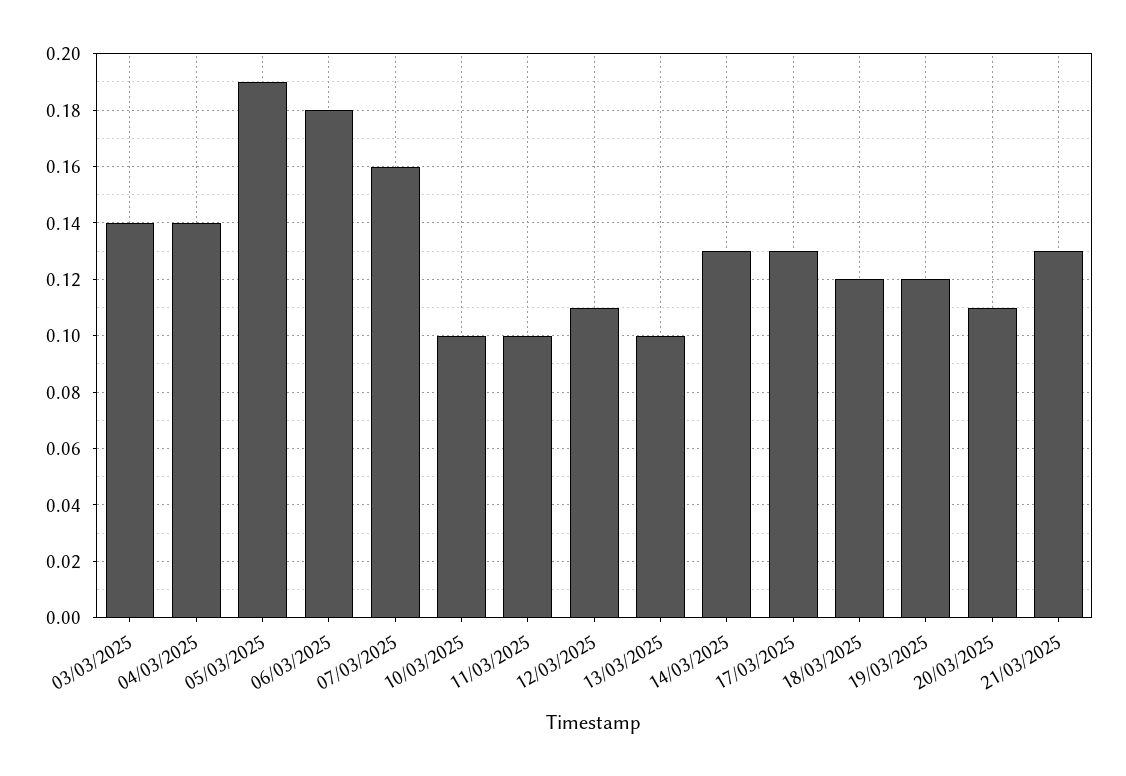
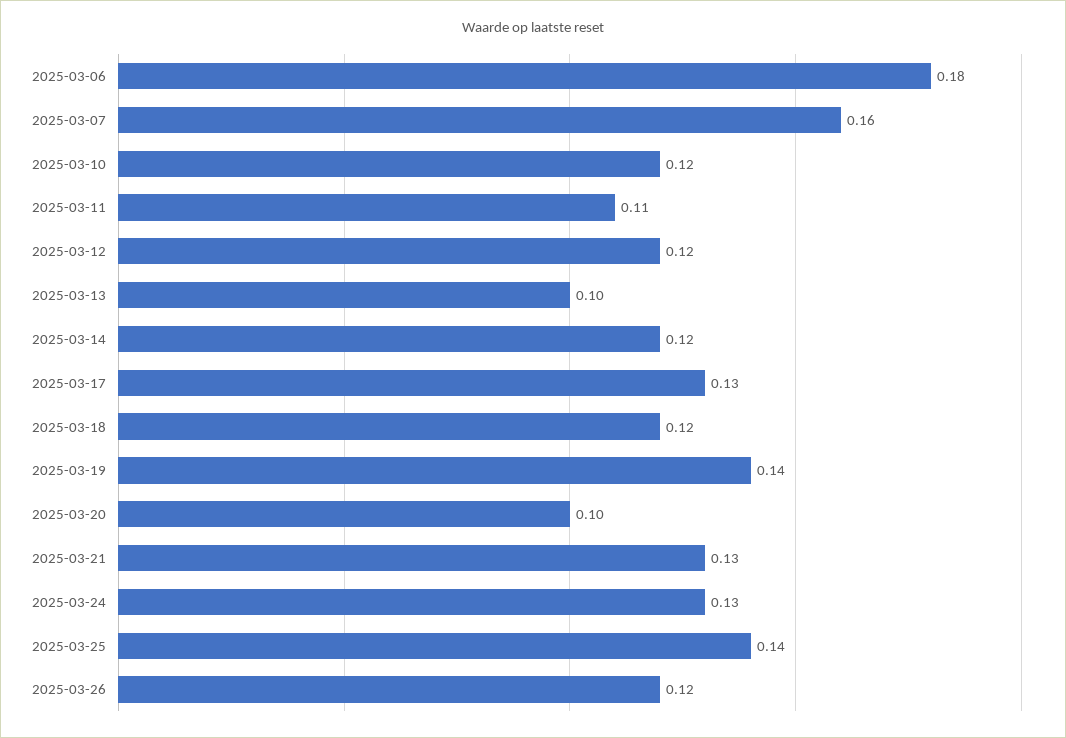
03/03/2025: 0.14 -> none
04/03/2025: 0.14 -> none
05/03/2025: 0.19 -> none
10/03/2025: 0.1 -> 0.12
11/03/2025: 0.1 -> 0.11
12/03/2025: 0.11 -> 0.12
14/03/2025: 0.13 -> 0.12
19/03/2025: 0.12 -> 0.14
20/03/2025: 0.11 -> 0.1
2025-03-24: none -> 0.13
2025-03-25: none -> 0.14
2025-03-26: none -> 0.12

